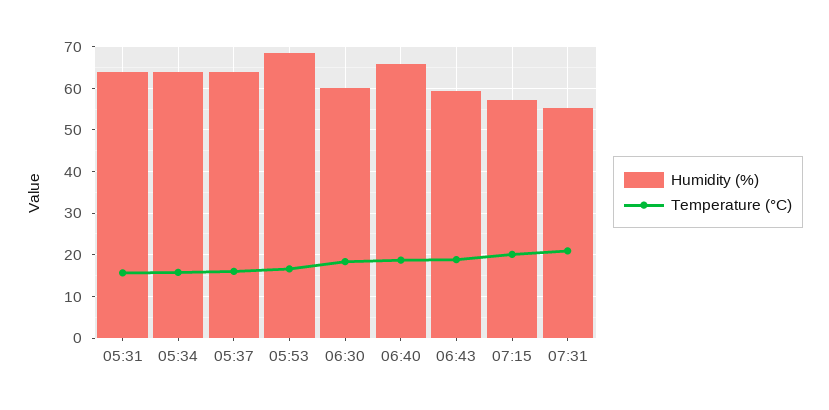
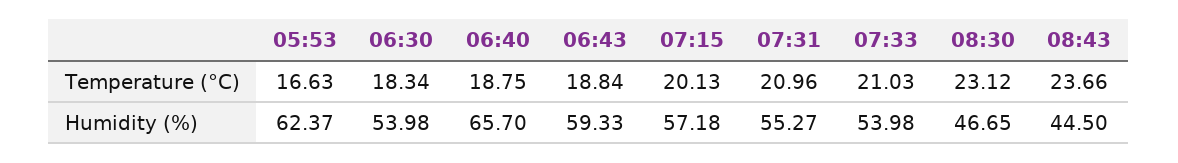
Humidity (%), 05:31: 64 -> none
Temperature (°C), 05:31: 16 -> none
Humidity (%), 05:34: 64 -> none
Temperature (°C), 05:34: 16 -> none
Humidity (%), 05:37: 64 -> none
Temperature (°C), 05:37: 16 -> none
Humidity (%), 05:53: 68 -> 62.37
Humidity (%), 06:30: 60 -> 53.98
Temperature (°C), 07:33: none -> 21.03
Temperature (°C), 08:30: none -> 23.12
Temperature (°C), 08:43: none -> 23.66
Humidity (%), 07:33: none -> 53.98
Humidity (%), 08:30: none -> 46.65
Humidity (%), 08:43: none -> 44.5

